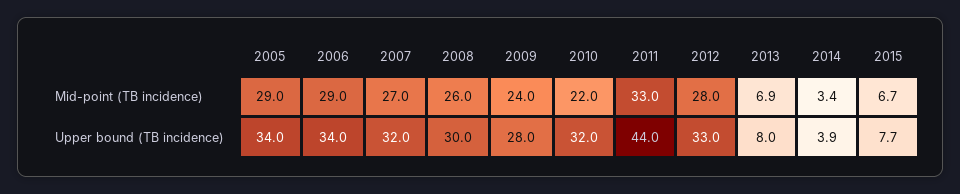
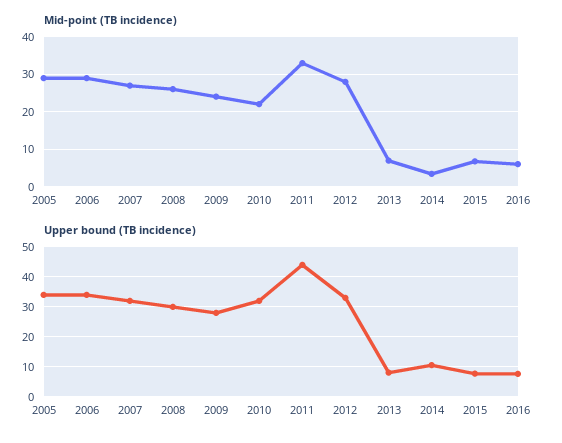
Upper bound (TB incidence), 2014: 3.9 -> 10
Mid-point (TB incidence), 2016: none -> 6
Upper bound (TB incidence), 2016: none -> 7.5

